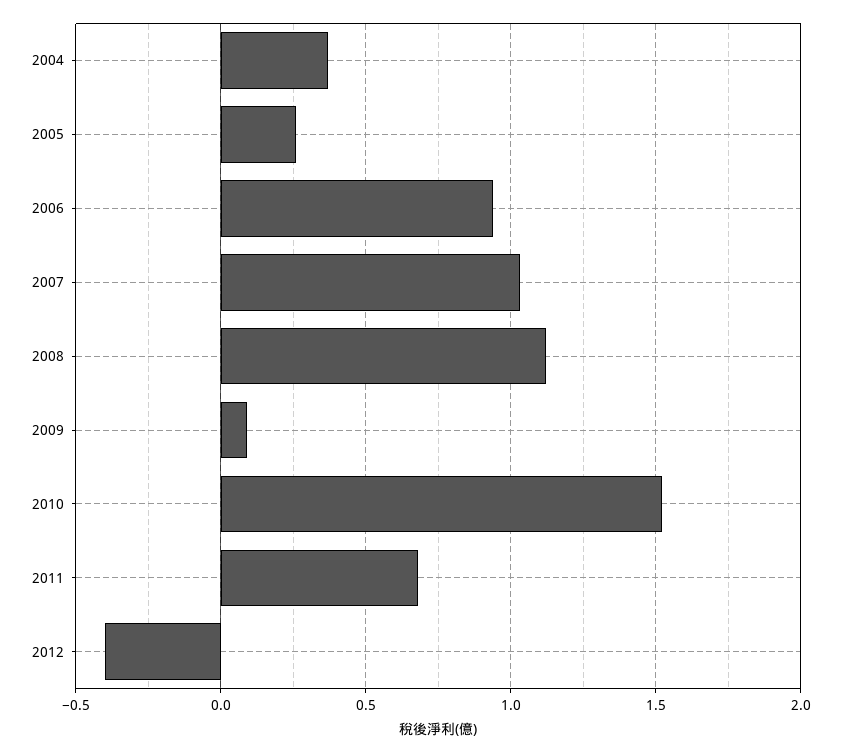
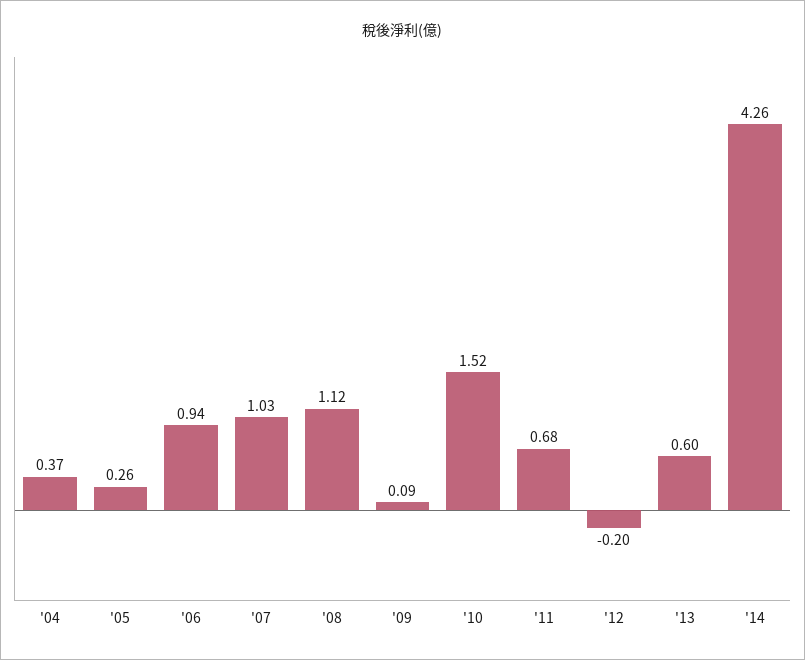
2012: -0.4 -> -0.2
'13: none -> 0.6
'14: none -> 4.26

